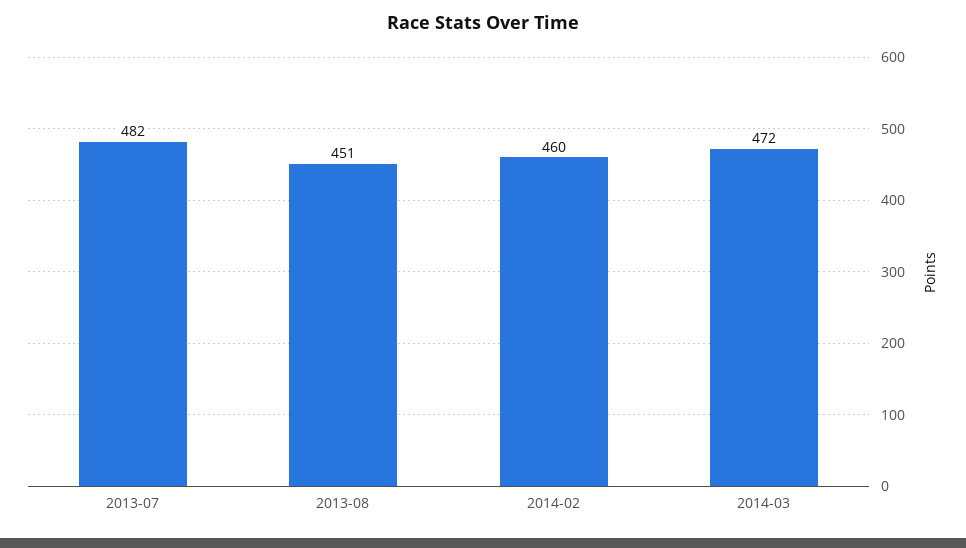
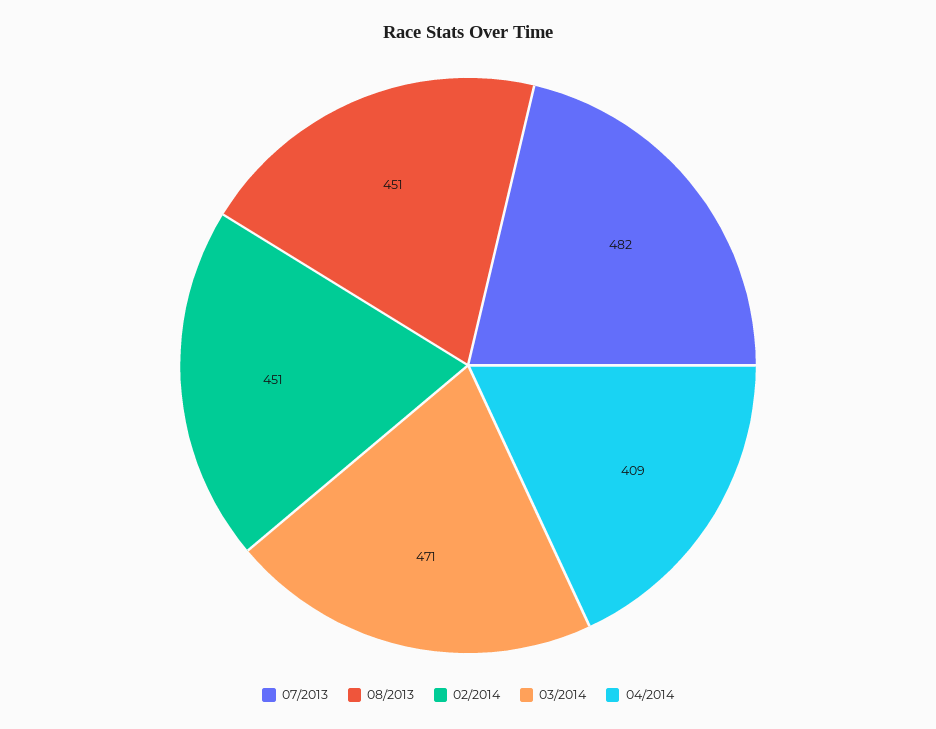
2014-02: 460 -> 451
2014-03: 472 -> 471
04/2014: none -> 409

